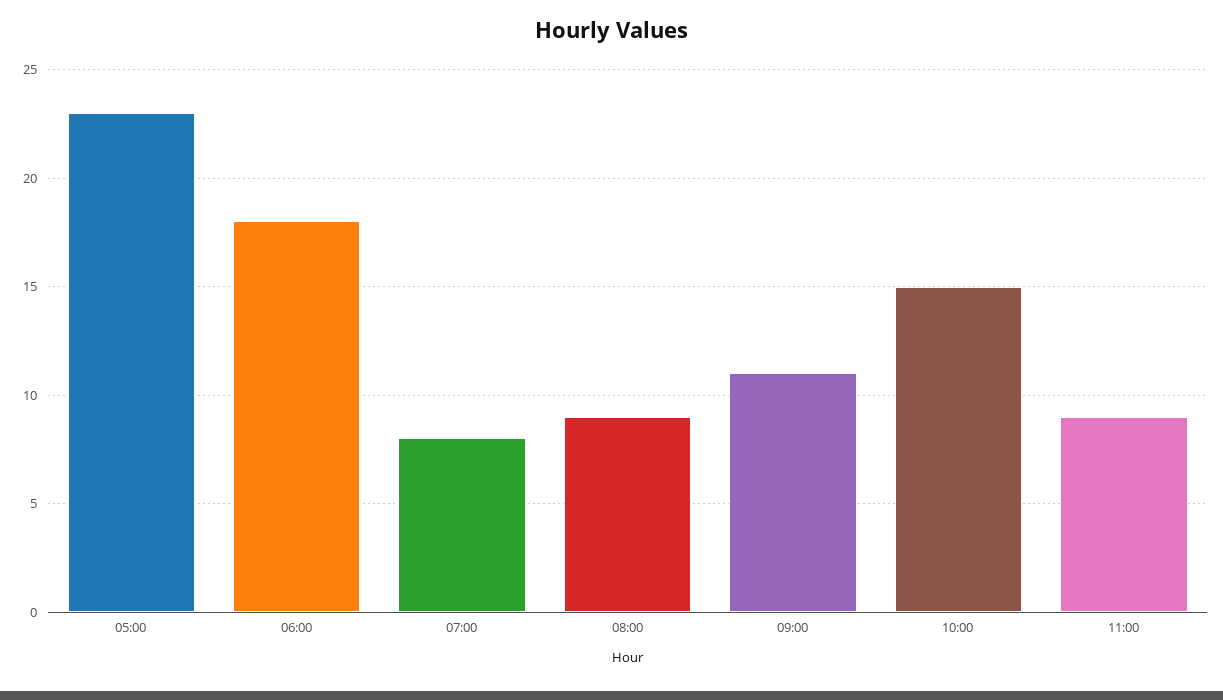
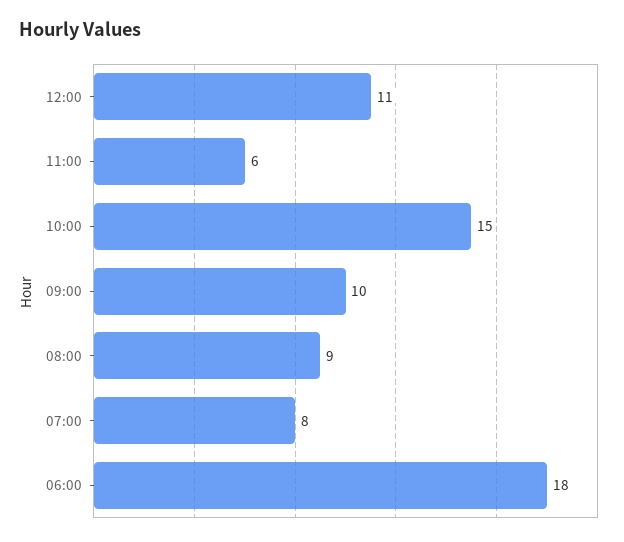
05:00: 23 -> none
09:00: 11 -> 10
11:00: 9 -> 6
12:00: none -> 11

